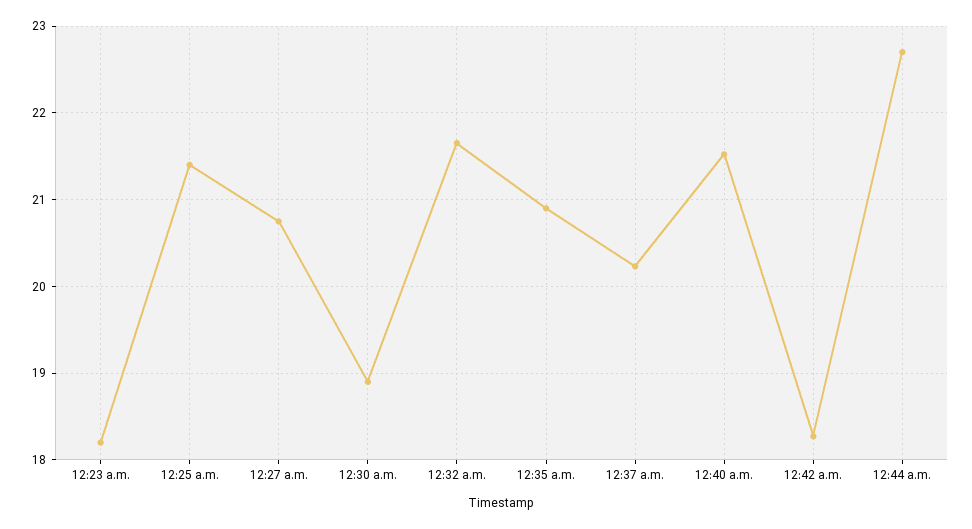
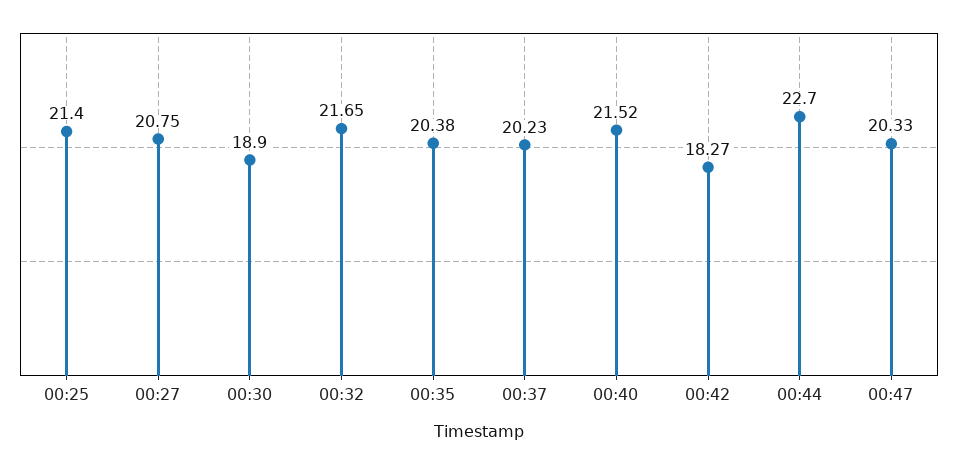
12:23 a.m.: 18.2 -> none
12:35 a.m.: 20.9 -> 20.38
00:47: none -> 20.33

